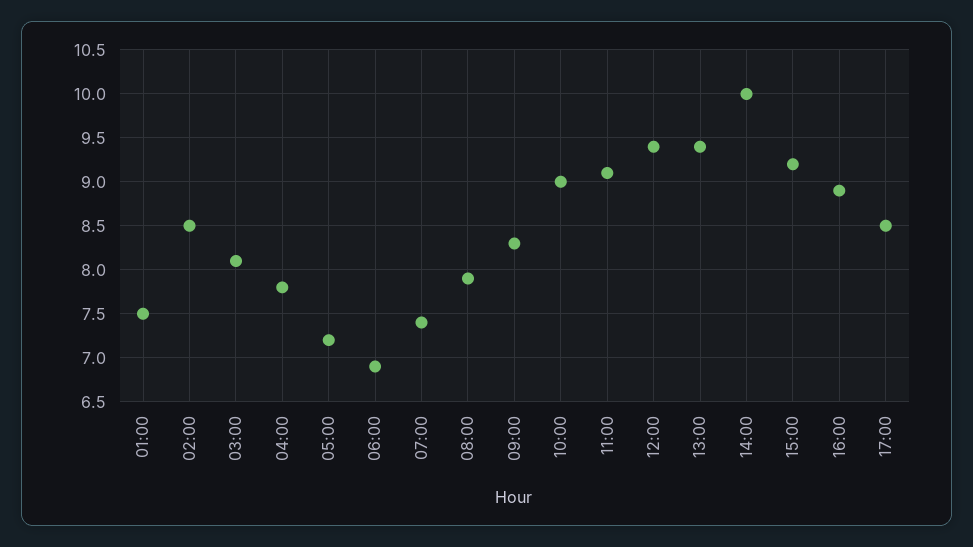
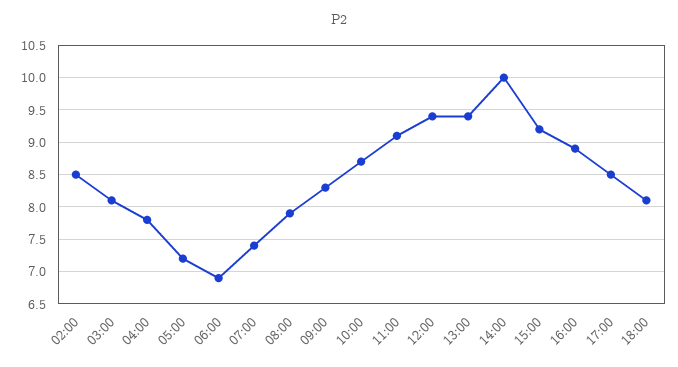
01:00: 7.5 -> none
10:00: 9 -> 8.7
18:00: none -> 8.1

